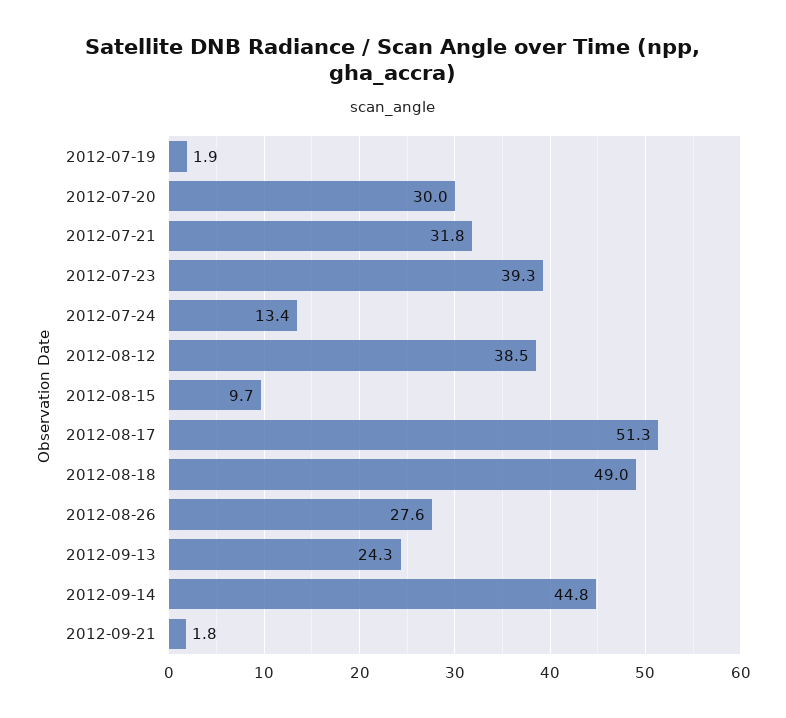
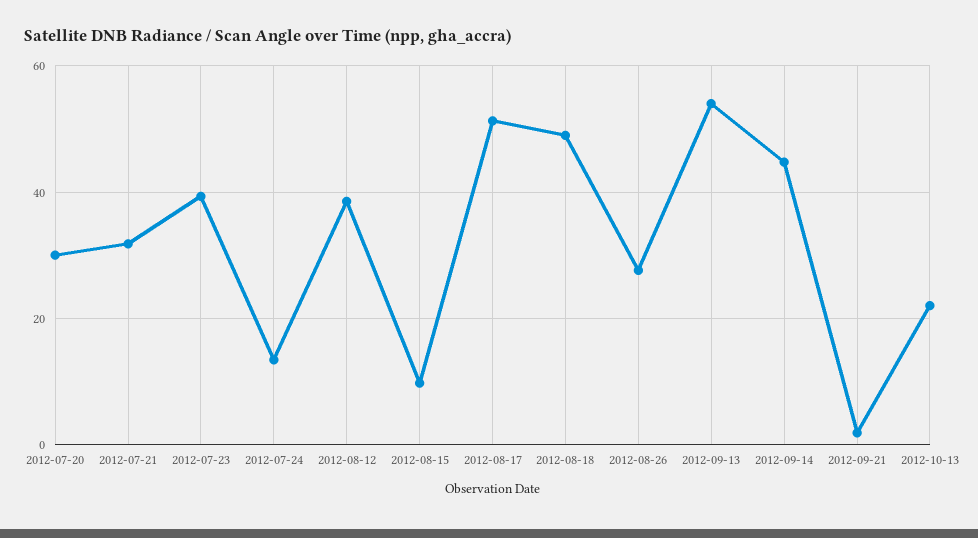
2012-07-19: 1.9 -> none
2012-09-13: 24.3 -> 54
2012-10-13: none -> 22

